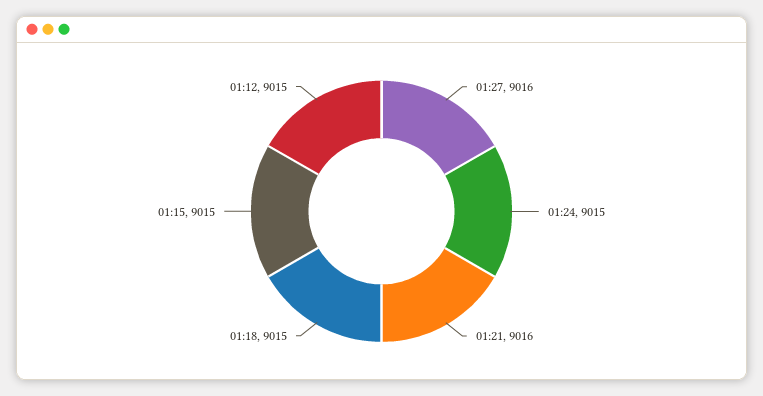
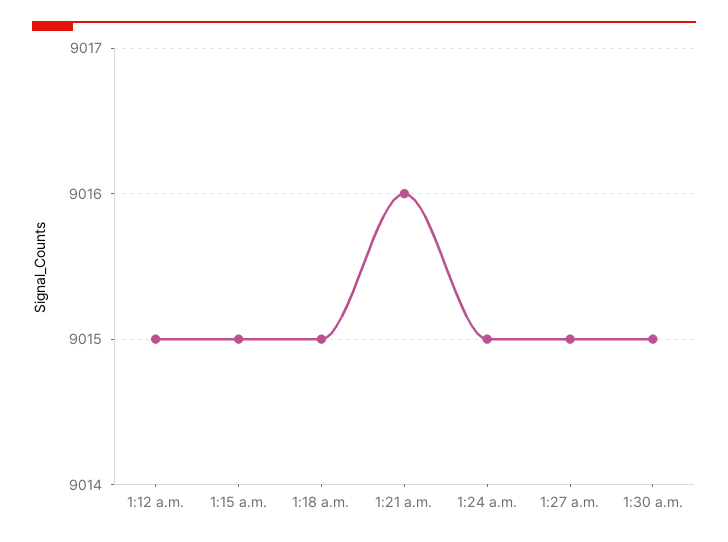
01:27: 9016 -> 9015
1:30 a.m.: none -> 9015

